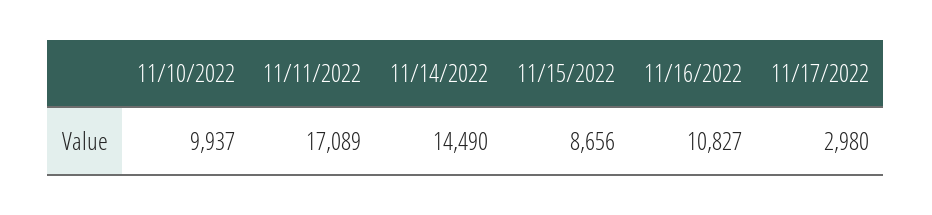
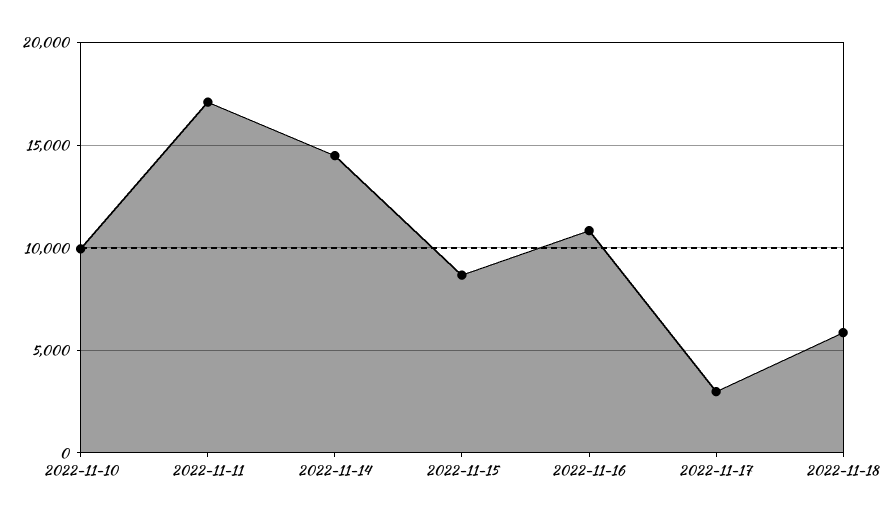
2022-11-18: none -> 6000

